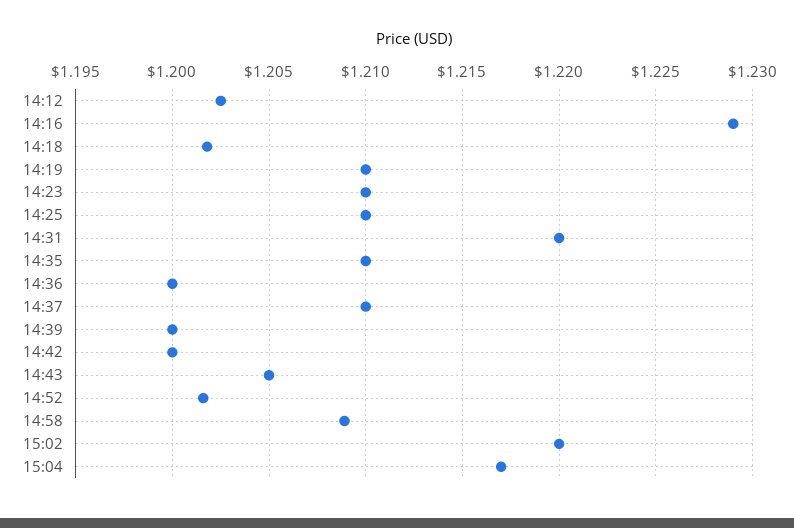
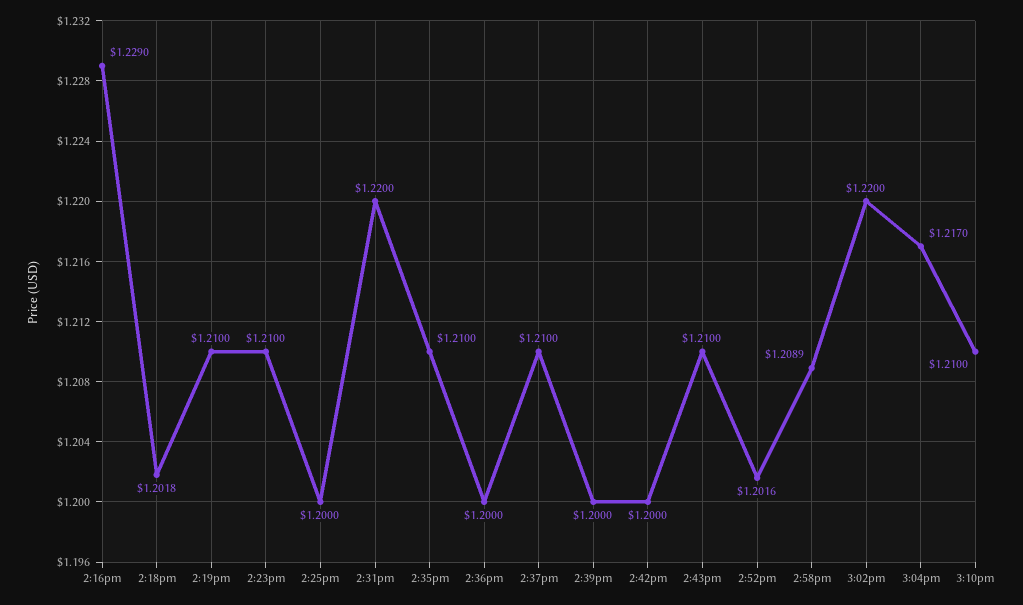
14:12: 1.2025 -> none
14:25: 1.21 -> 1.2
14:43: 1.205 -> 1.21
3:10pm: none -> 1.21

